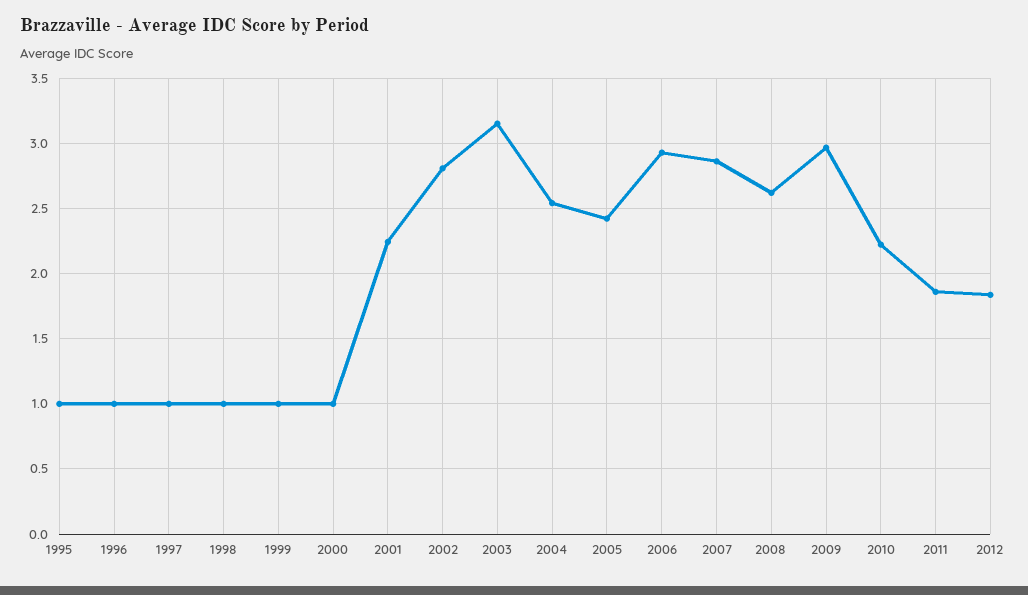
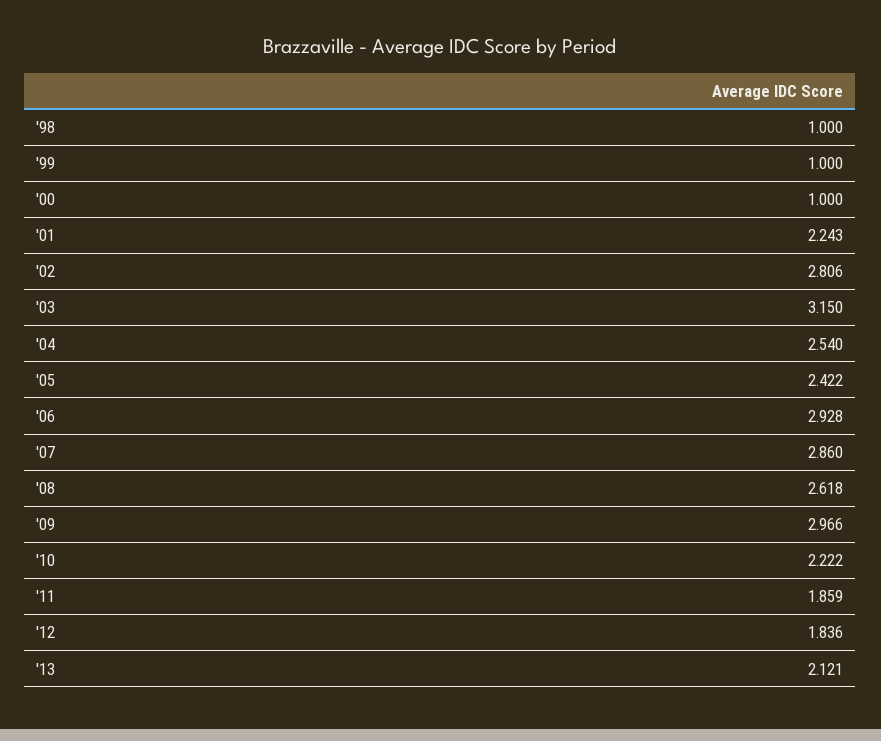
1995: 1 -> none
1996: 1 -> none
1997: 1 -> none
'13: none -> 2.121

